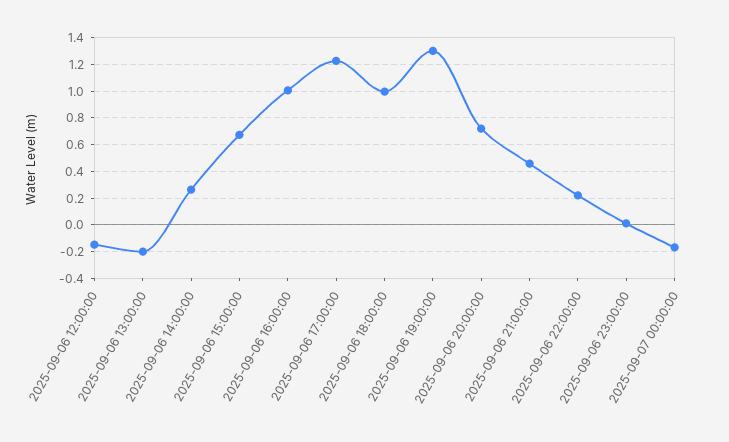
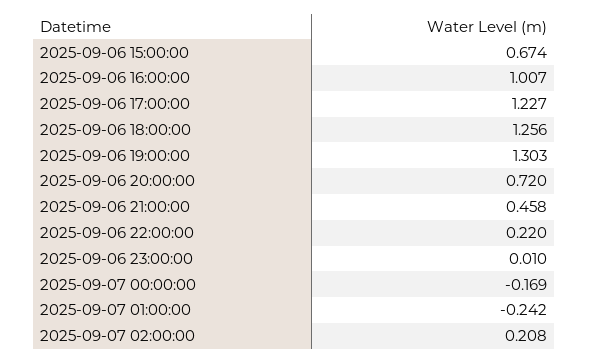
2025-09-06 12:00:00: -0.15 -> none
2025-09-06 13:00:00: -0.2 -> none
2025-09-06 14:00:00: 0.25 -> none
2025-09-06 18:00:00: 1 -> 1.256
2025-09-07 01:00:00: none -> -0.242
2025-09-07 02:00:00: none -> 0.208

